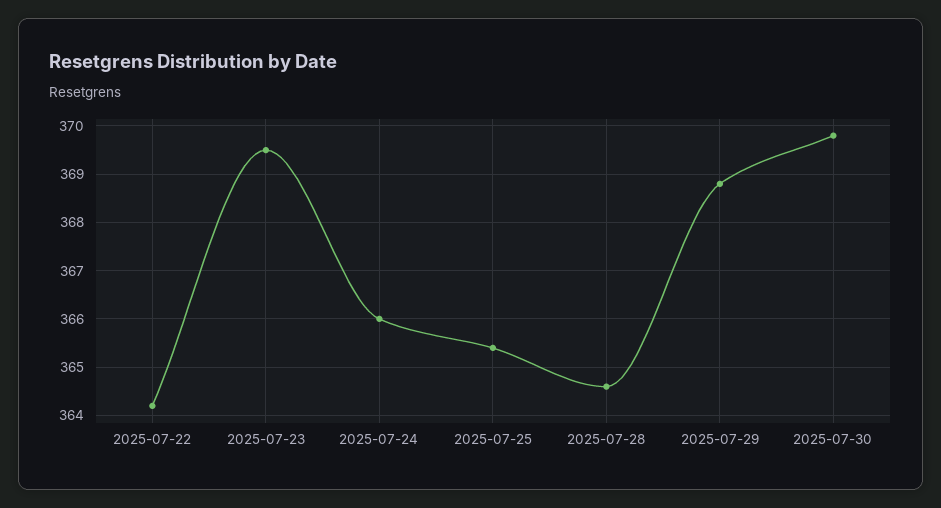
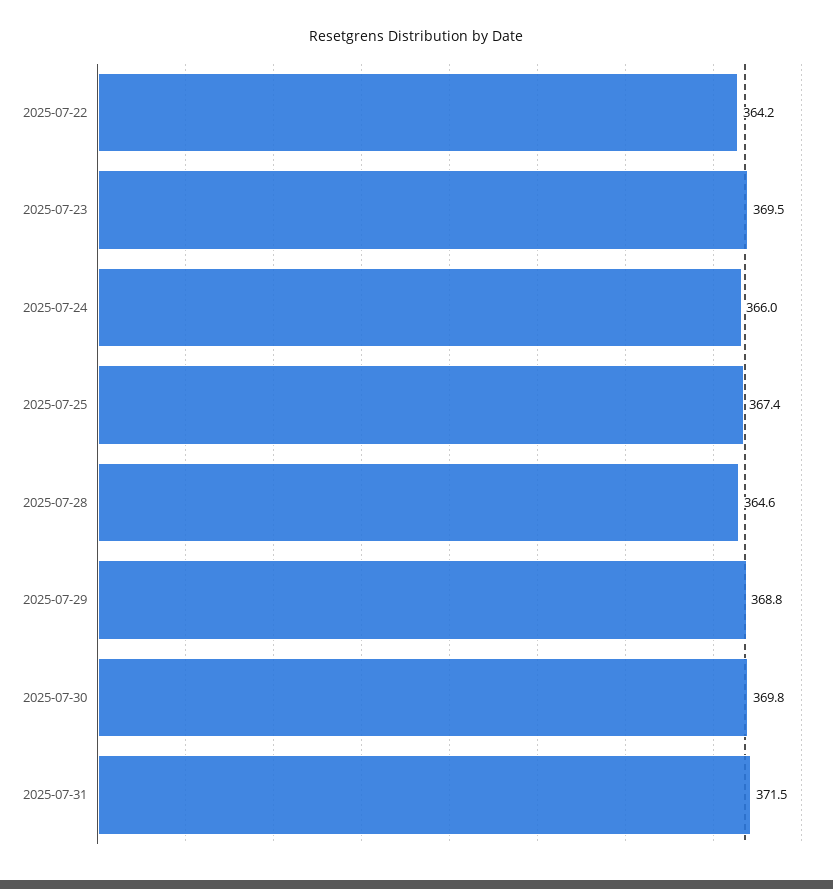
2025-07-25: 365.5 -> 367.4
2025-07-31: none -> 371.5

